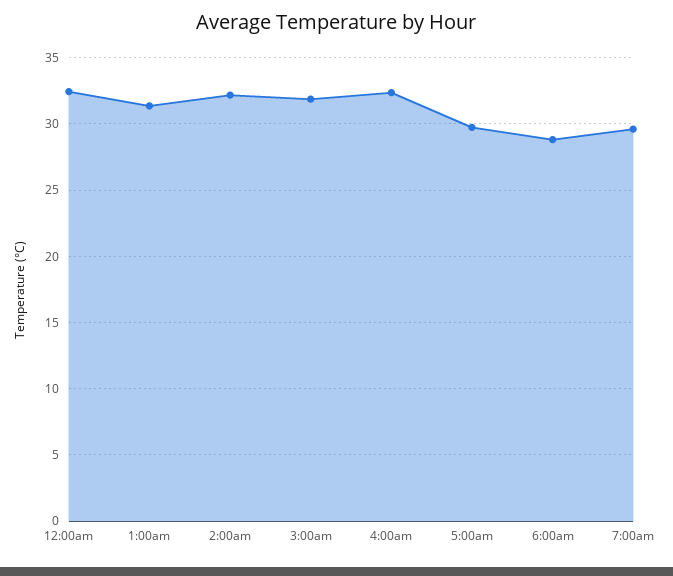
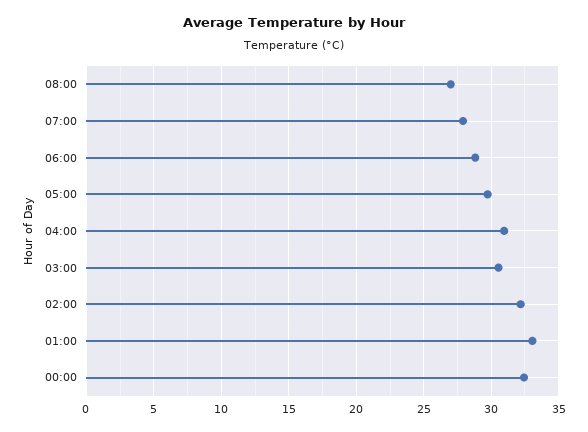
1:00am: 31.5 -> 33
3:00am: 32 -> 30.5
4:00am: 32.5 -> 31
7:00am: 29.5 -> 28
08:00: none -> 27

